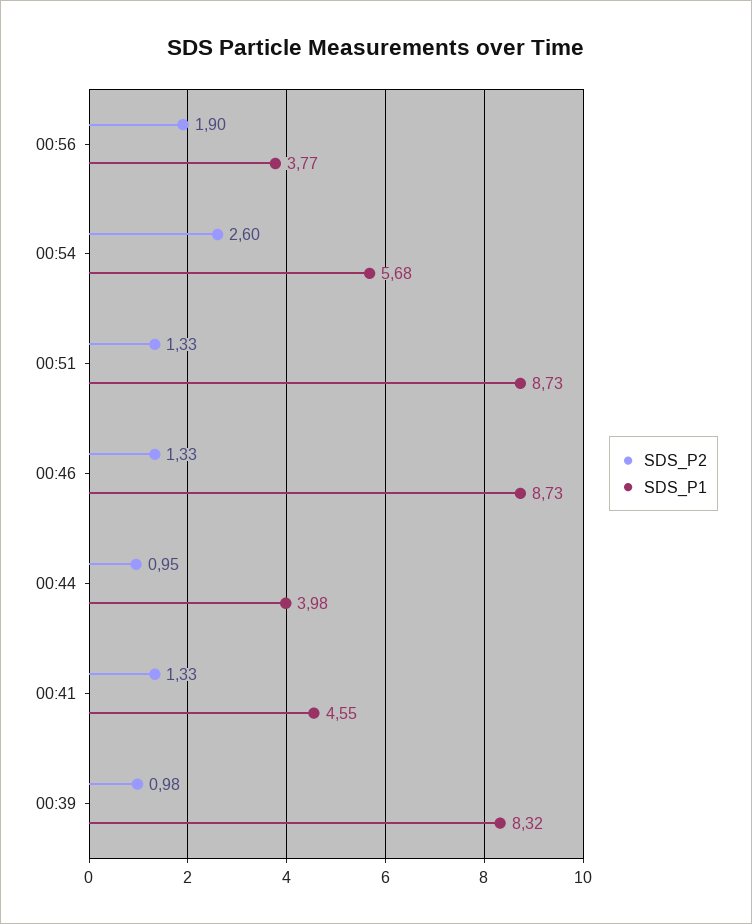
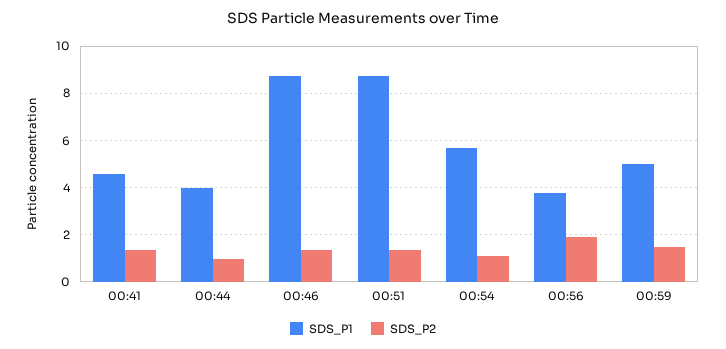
SDS_P2, 00:54: 2.6 -> 1
SDS_P2, 00:39: 0.98 -> none
SDS_P1, 00:39: 8.32 -> none
SDS_P1, 00:59: none -> 5
SDS_P2, 00:59: none -> 1.5

